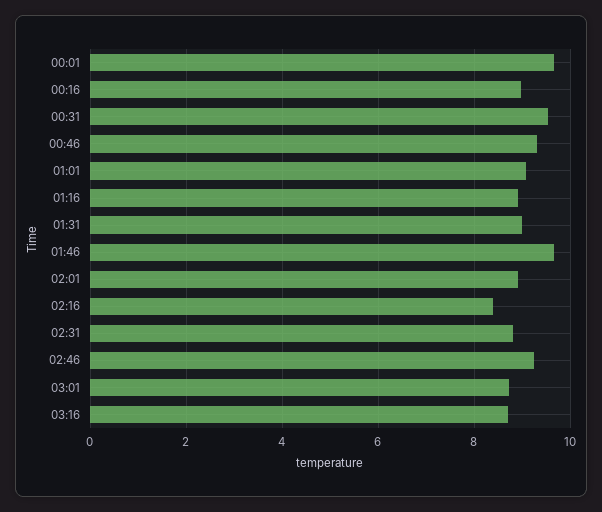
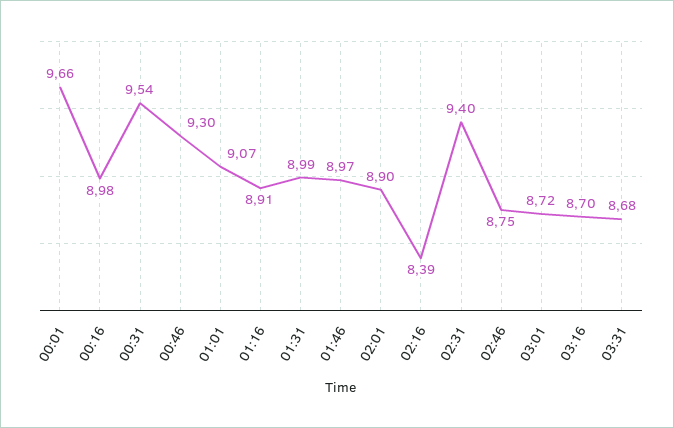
01:46: 9.6 -> 8.97
02:31: 8.8 -> 9.4
02:46: 9.2 -> 8.75
03:31: none -> 8.68

